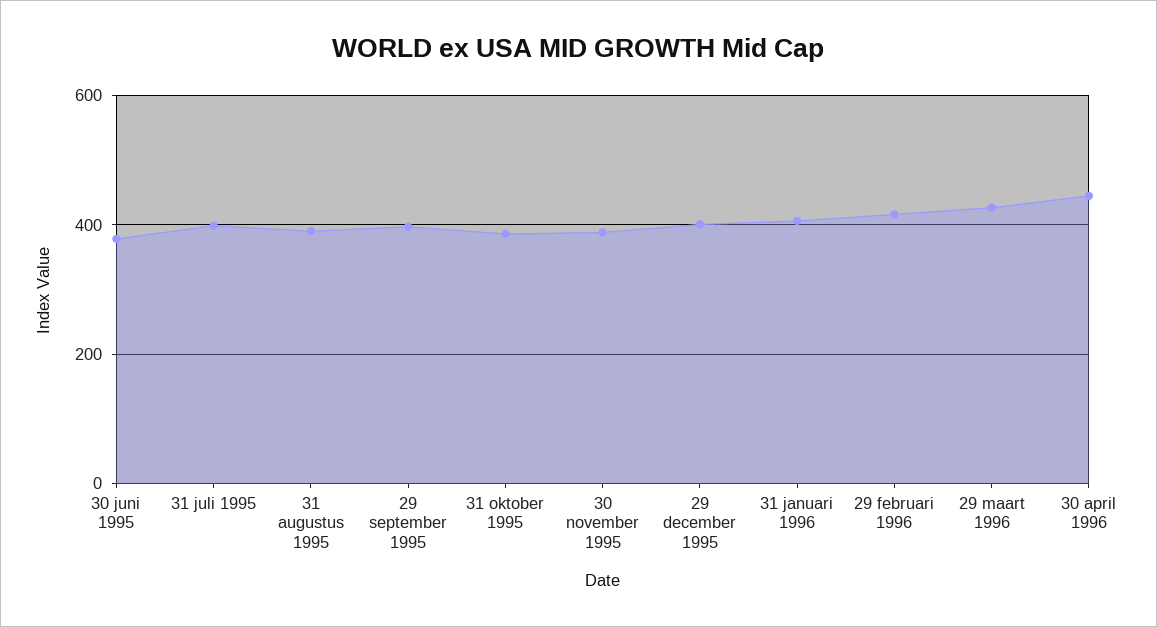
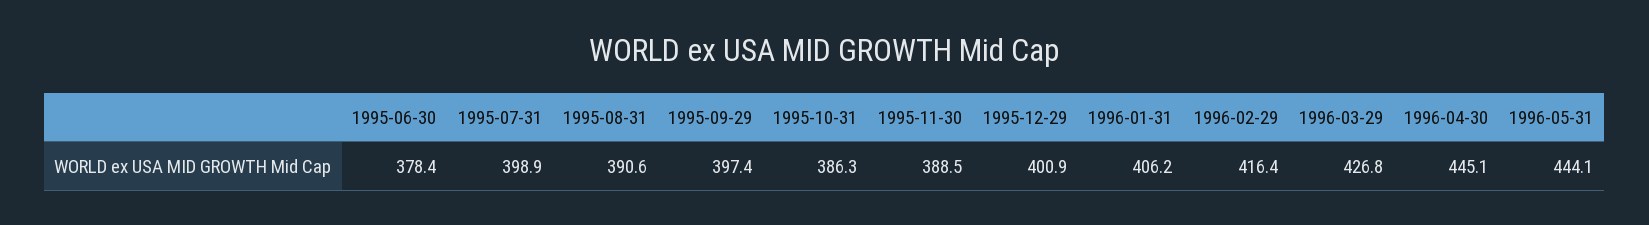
1996-05-31: none -> 444.1

